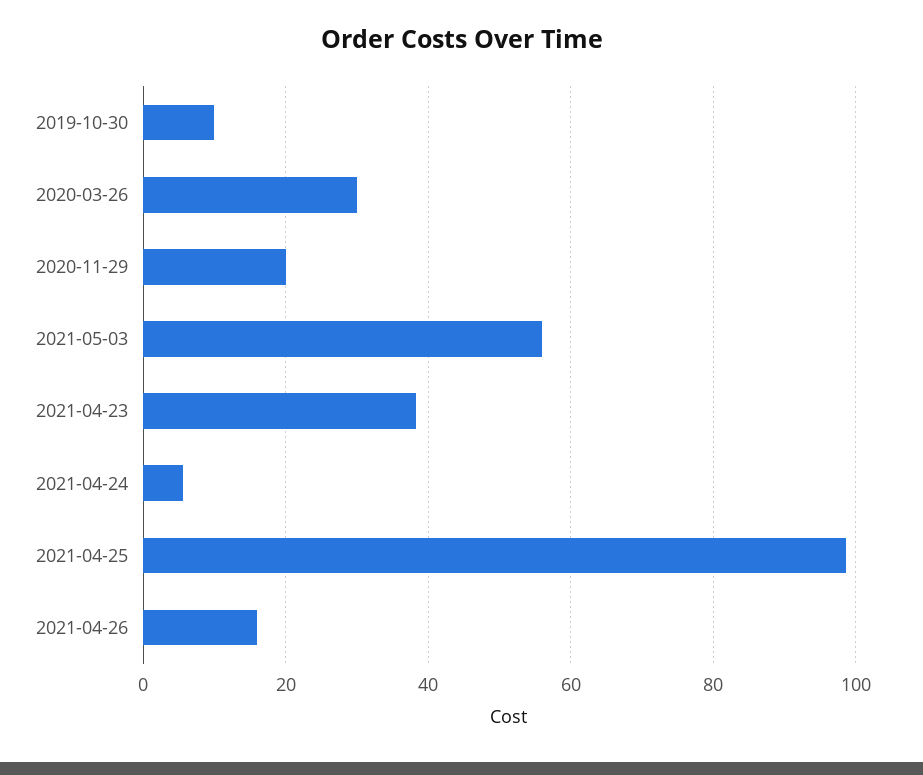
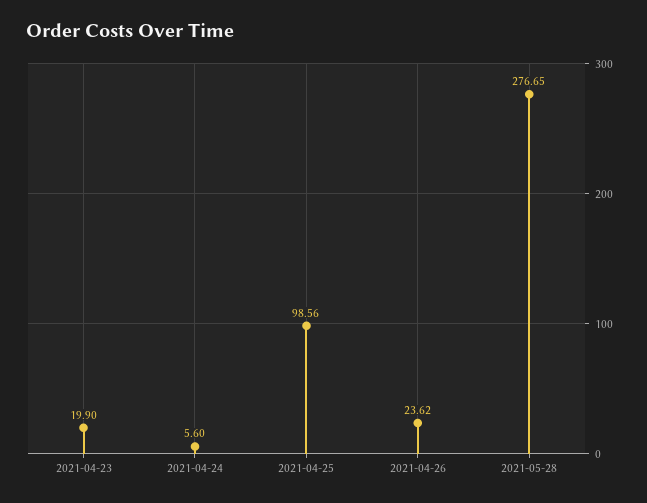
2019-10-30: 10 -> none
2020-03-26: 30 -> none
2020-11-29: 20 -> none
2021-05-03: 56 -> none
2021-04-23: 38 -> 19.9
2021-04-26: 16 -> 23.62
2021-05-28: none -> 276.65

